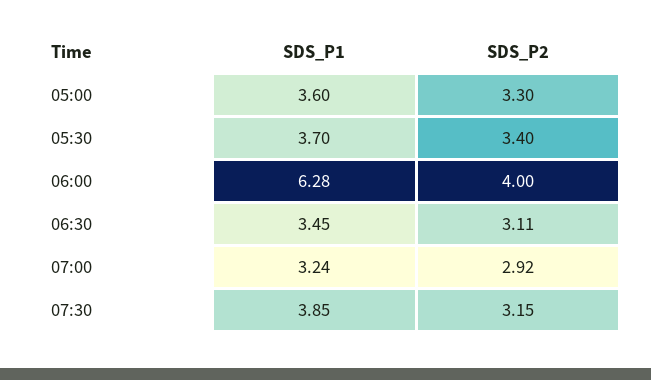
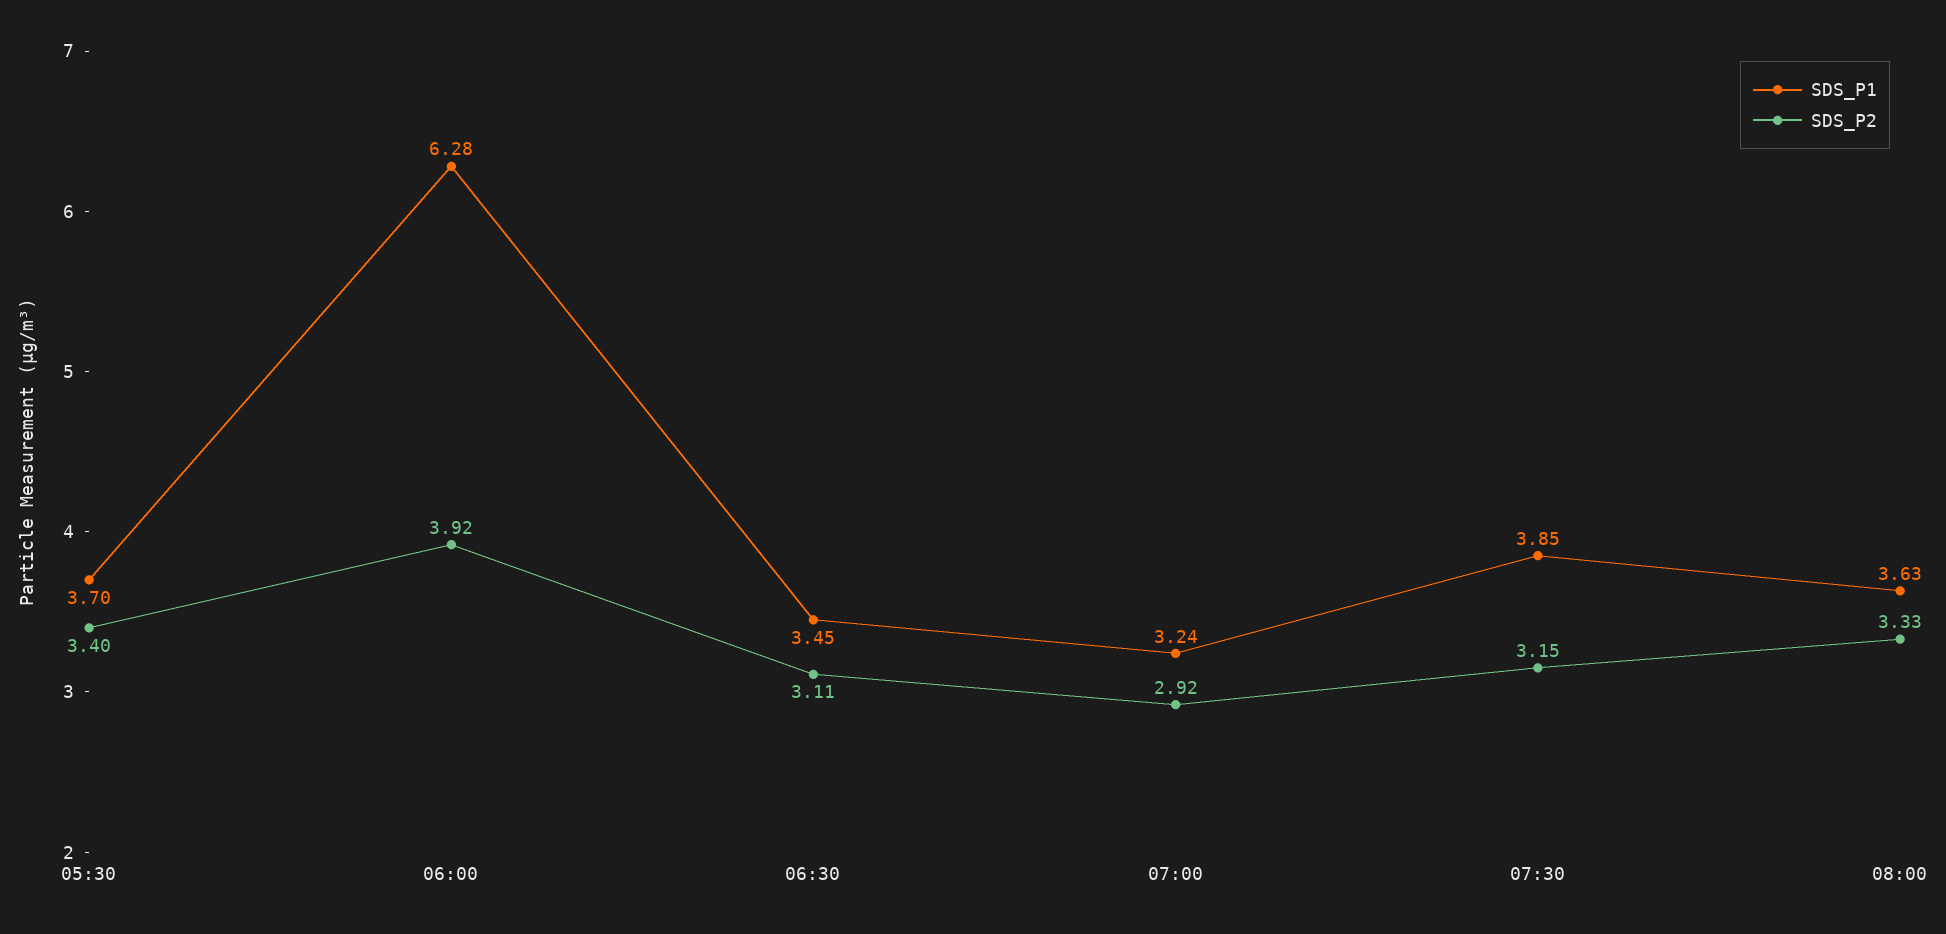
SDS_P1, 05:00: 3.6 -> none
SDS_P2, 05:00: 3.3 -> none
SDS_P2, 06:00: 4 -> 3.92
SDS_P1, 08:00: none -> 3.63
SDS_P2, 08:00: none -> 3.33

